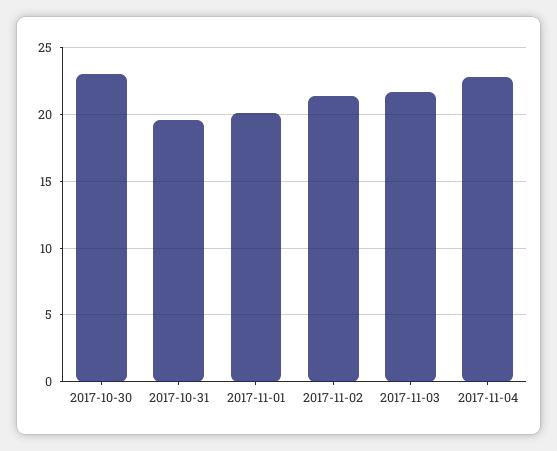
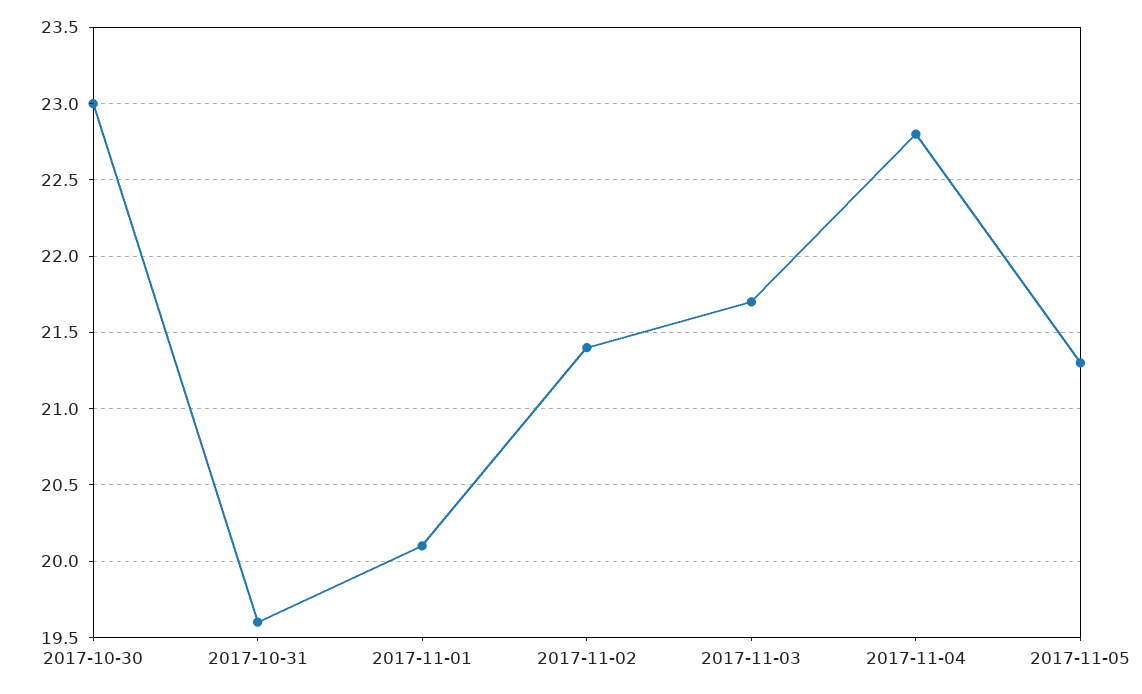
2017-11-05: none -> 21.3

